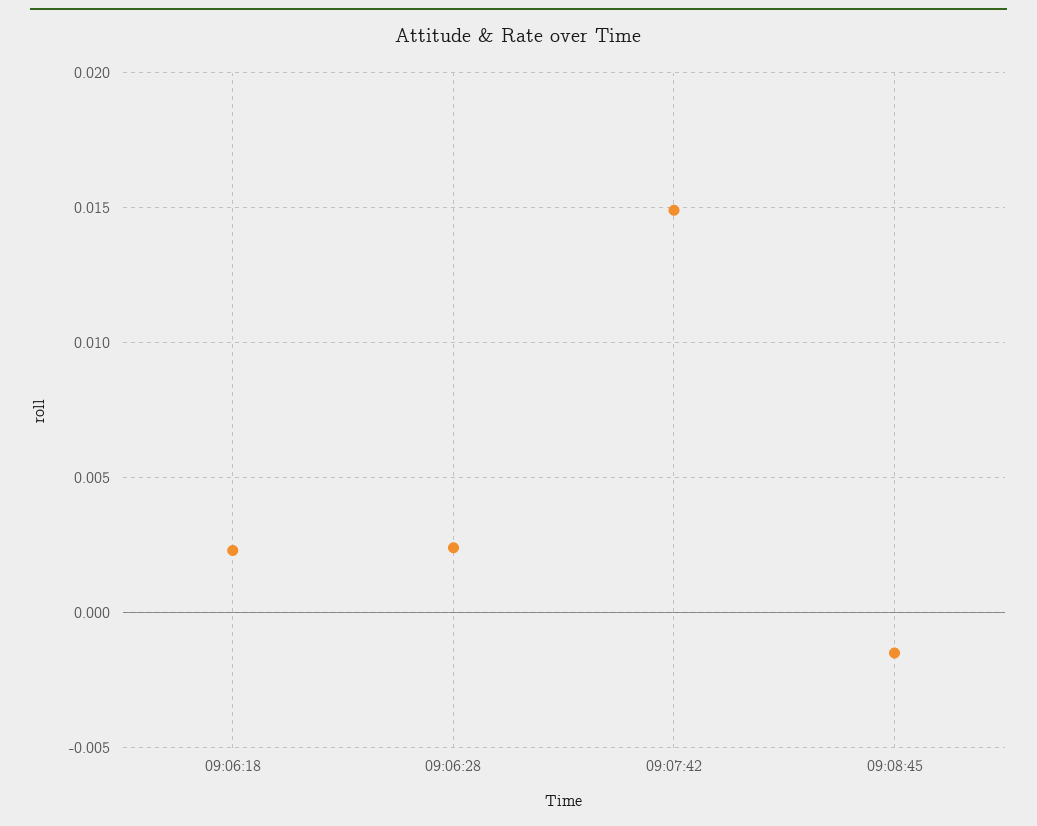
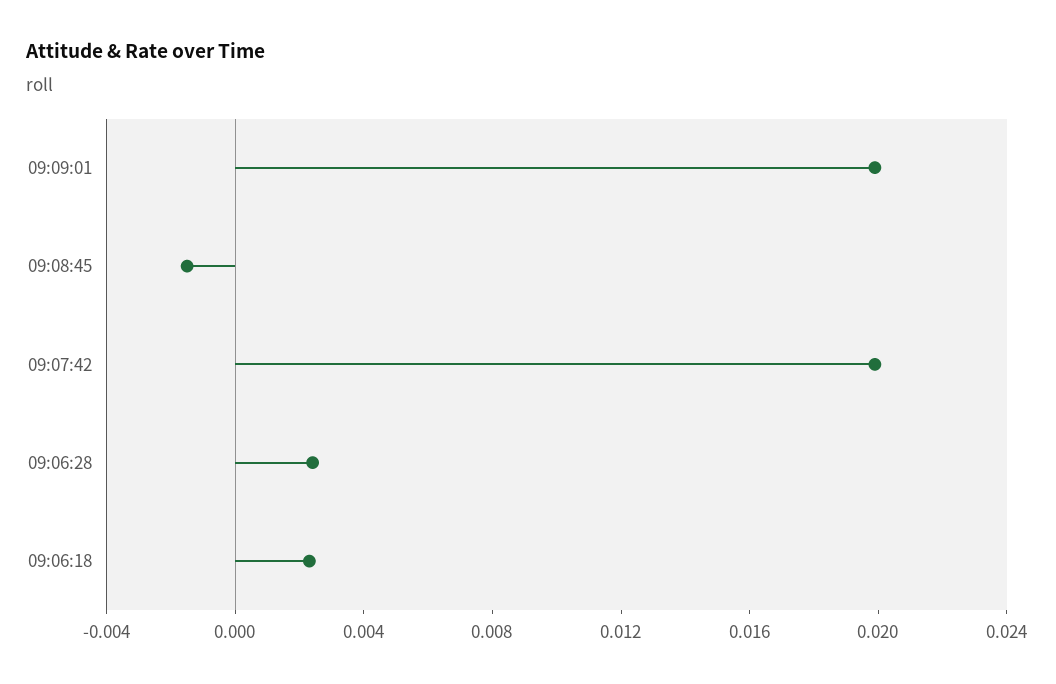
09:07:42: 0.015 -> 0.02
09:09:01: none -> 0.02

